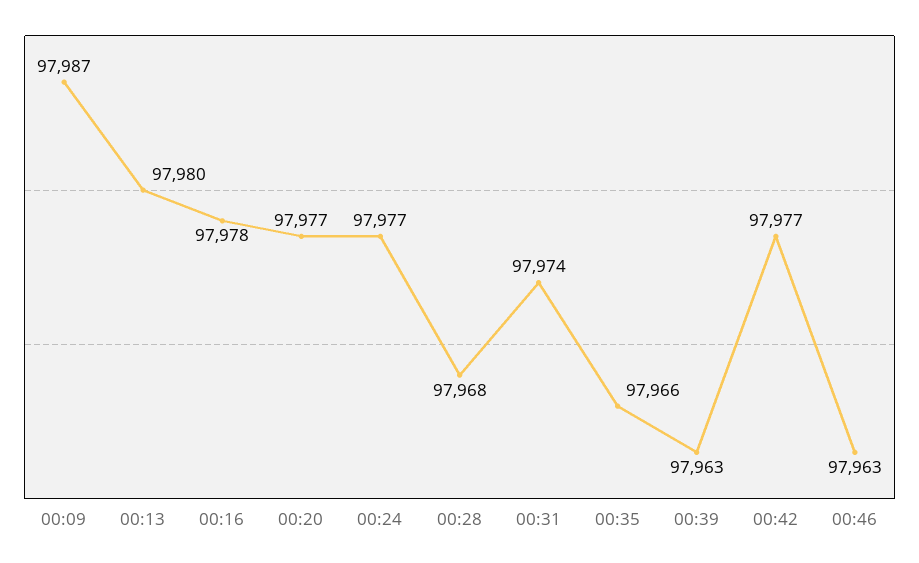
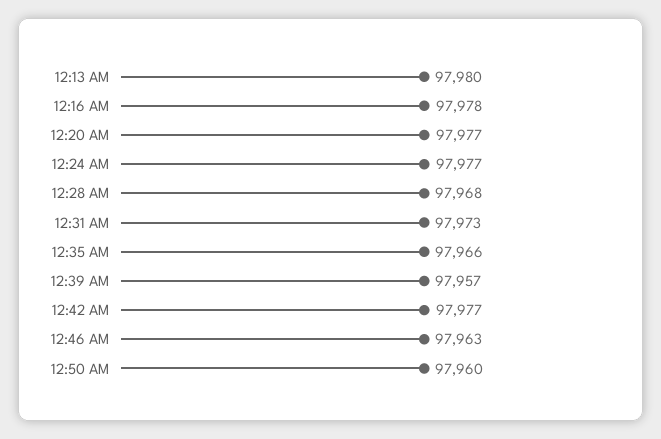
00:09: 97987 -> none
00:31: 97974 -> 97973
00:39: 97963 -> 97957
12:50 AM: none -> 97960

